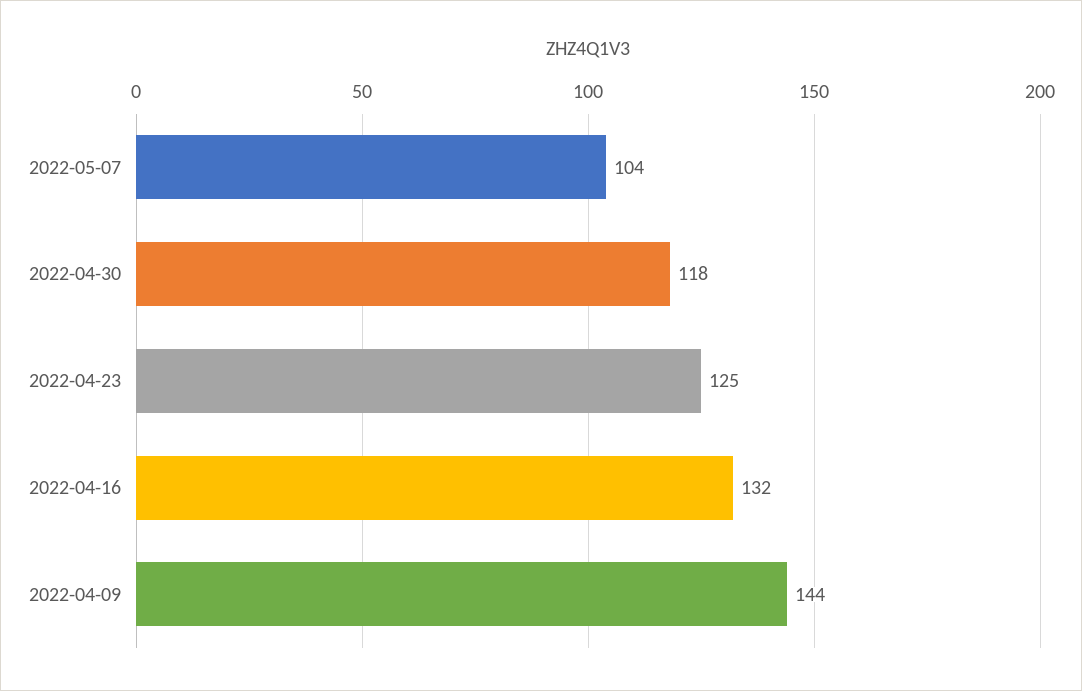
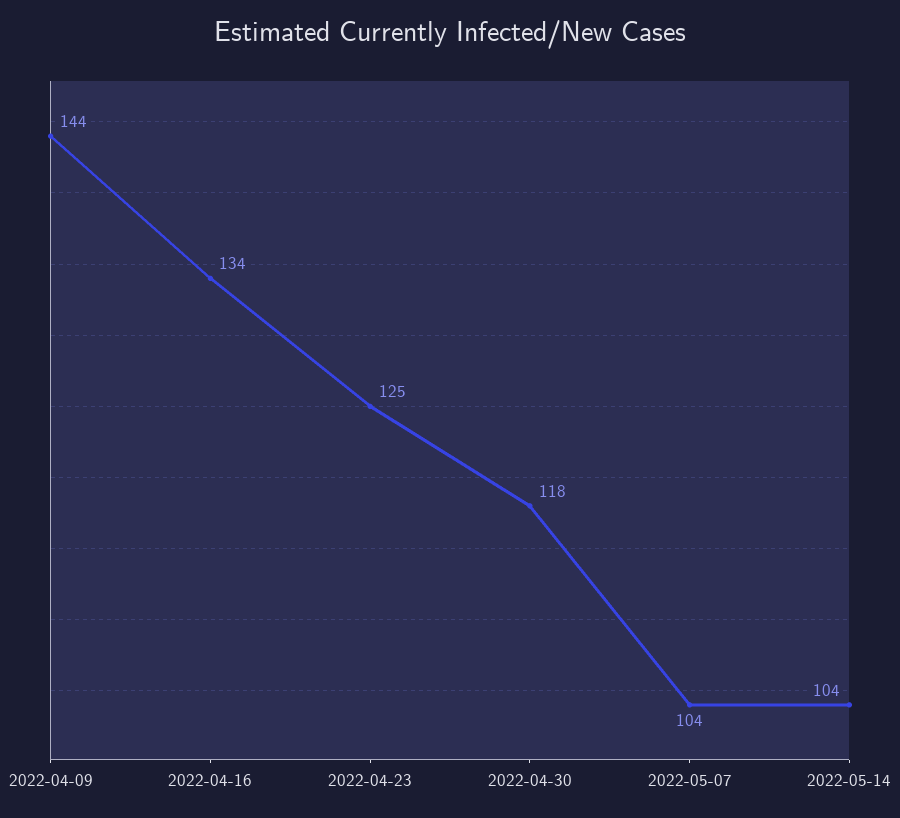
2022-04-16: 132 -> 134
2022-05-14: none -> 104

